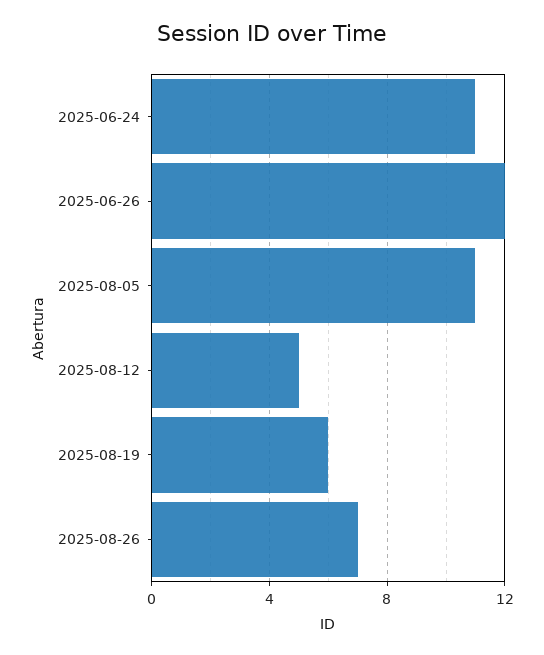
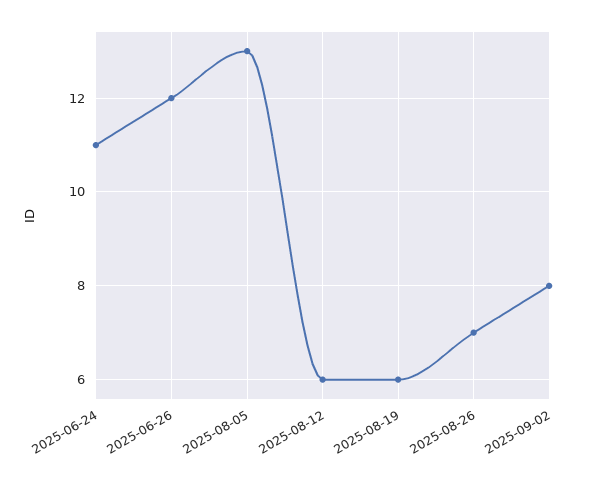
2025-08-05: 11 -> 13
2025-08-12: 5 -> 6
2025-09-02: none -> 8

